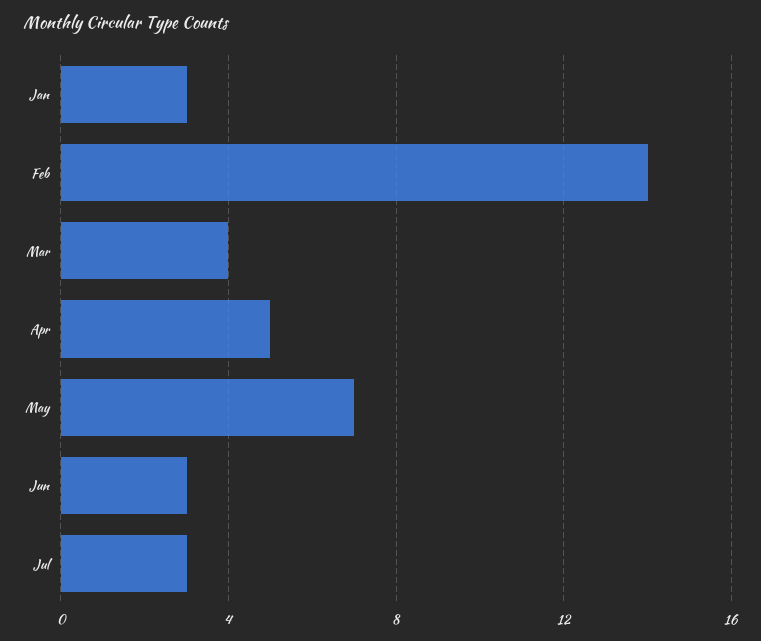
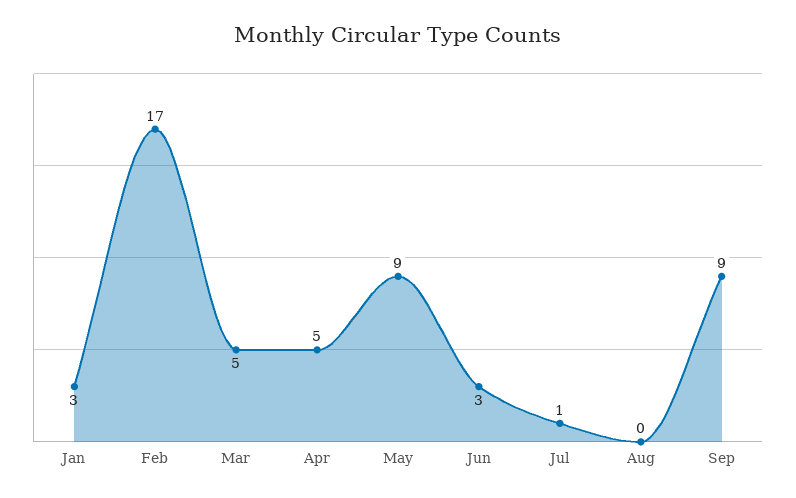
Feb: 14 -> 17
Mar: 4 -> 5
May: 7 -> 9
Jul: 3 -> 1
Aug: none -> 0
Sep: none -> 9

